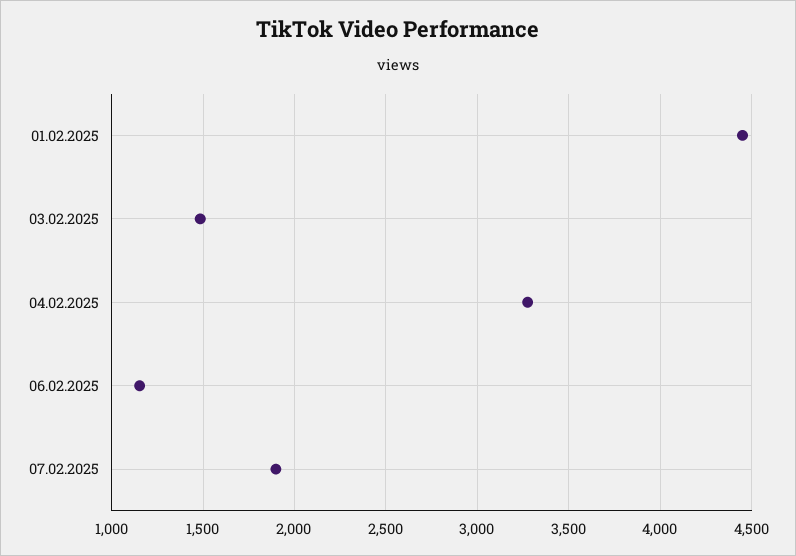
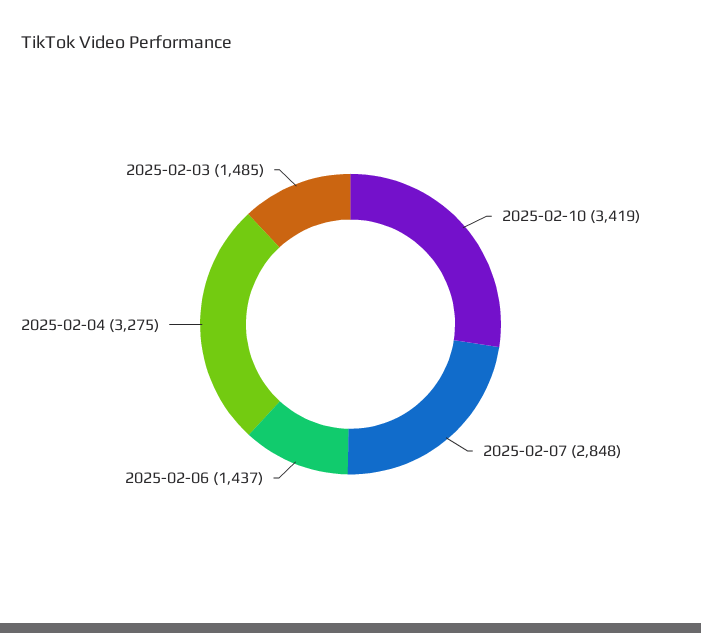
01.02.2025: 4450 -> none
06.02.2025: 1150 -> 1437
07.02.2025: 1900 -> 2848
2025-02-10: none -> 3419

